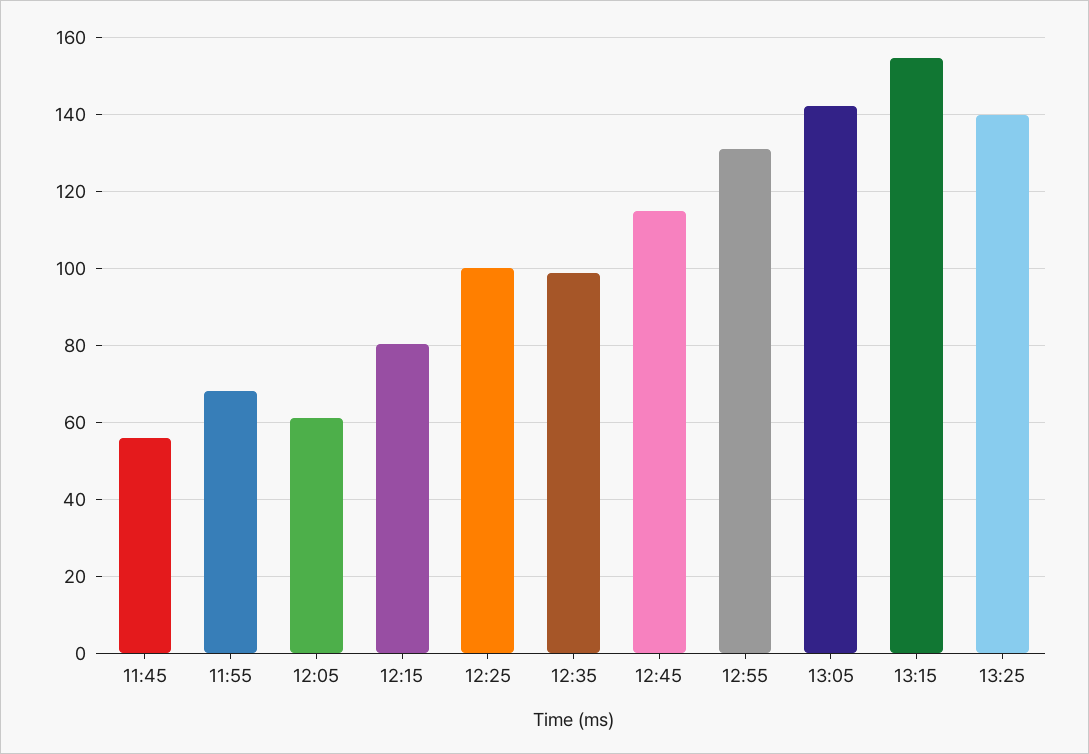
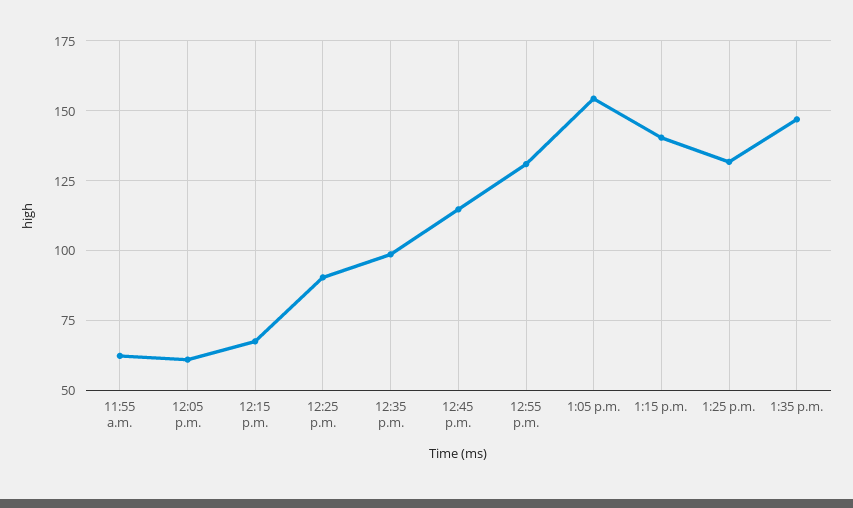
11:45: 56 -> none
11:55: 68 -> 62.5
12:15: 80 -> 67.5
12:25: 100 -> 90
13:05: 142 -> 155
13:15: 154 -> 140
13:25: 140 -> 132.5
1:35 p.m.: none -> 147.5

